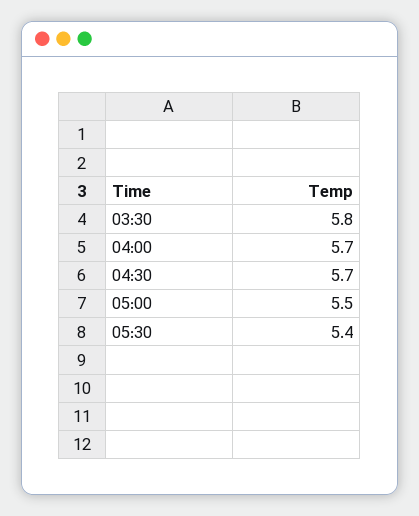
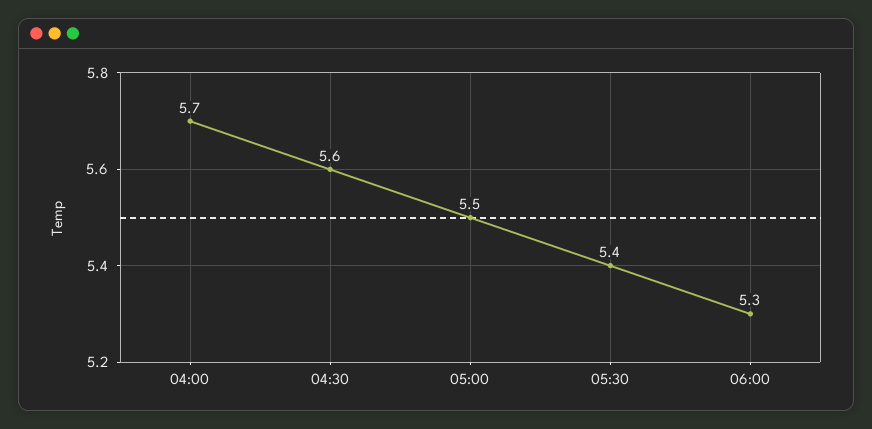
03:30: 5.8 -> none
04:30: 5.7 -> 5.6
06:00: none -> 5.3

